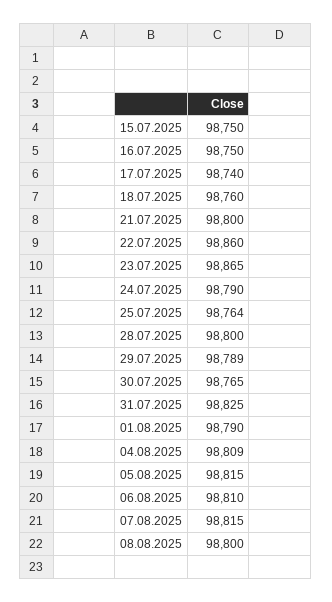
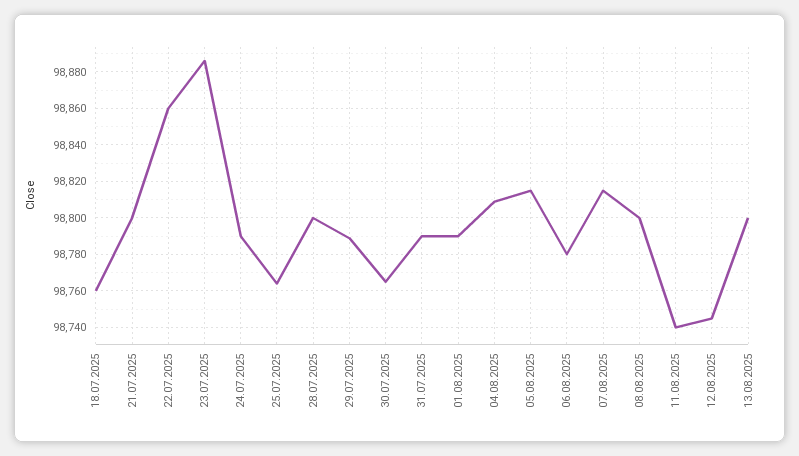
15.07.2025: 98750 -> none
16.07.2025: 98750 -> none
17.07.2025: 98740 -> none
23.07.2025: 98865 -> 98885
31.07.2025: 98825 -> 98790
06.08.2025: 98810 -> 98780
11.08.2025: none -> 98740
12.08.2025: none -> 98745
13.08.2025: none -> 98800

